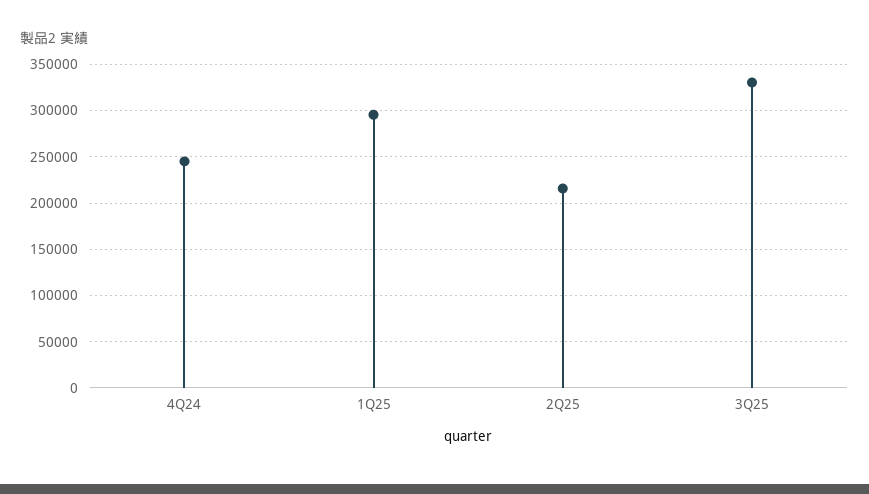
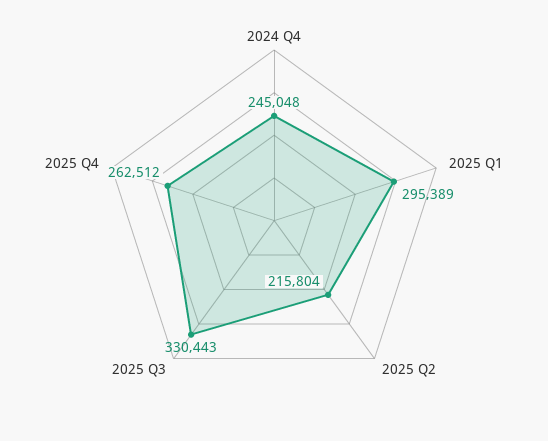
2025 Q4: none -> 262512

